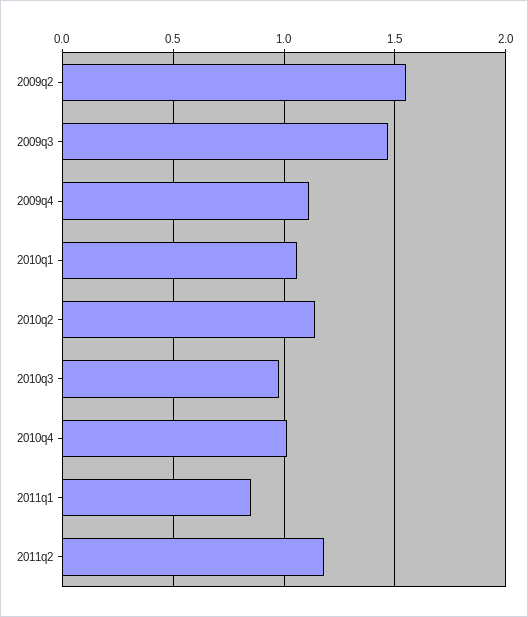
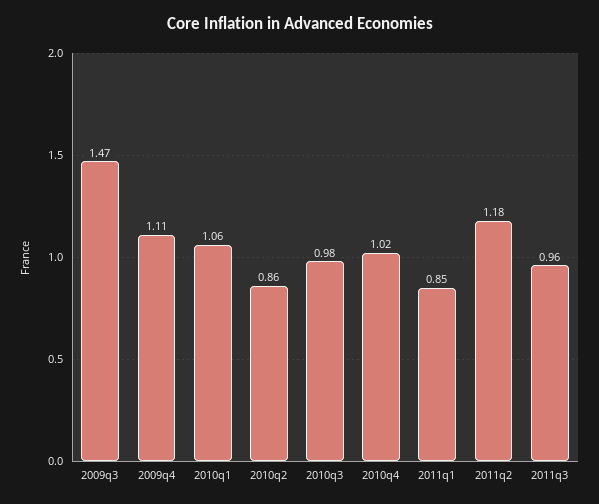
2009q2: 1.55 -> none
2010q2: 1.15 -> 0.86
2011q3: none -> 0.96

